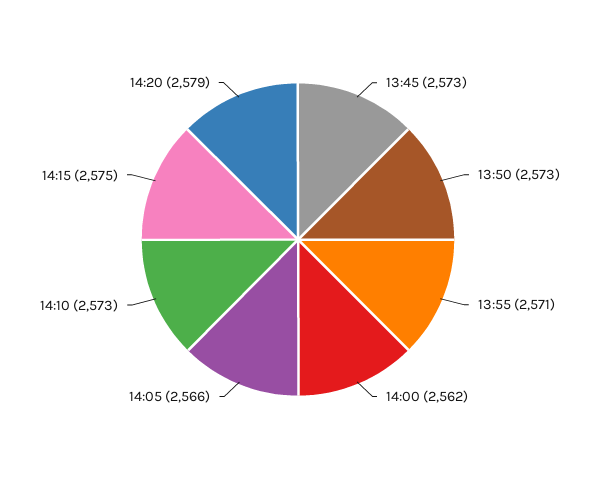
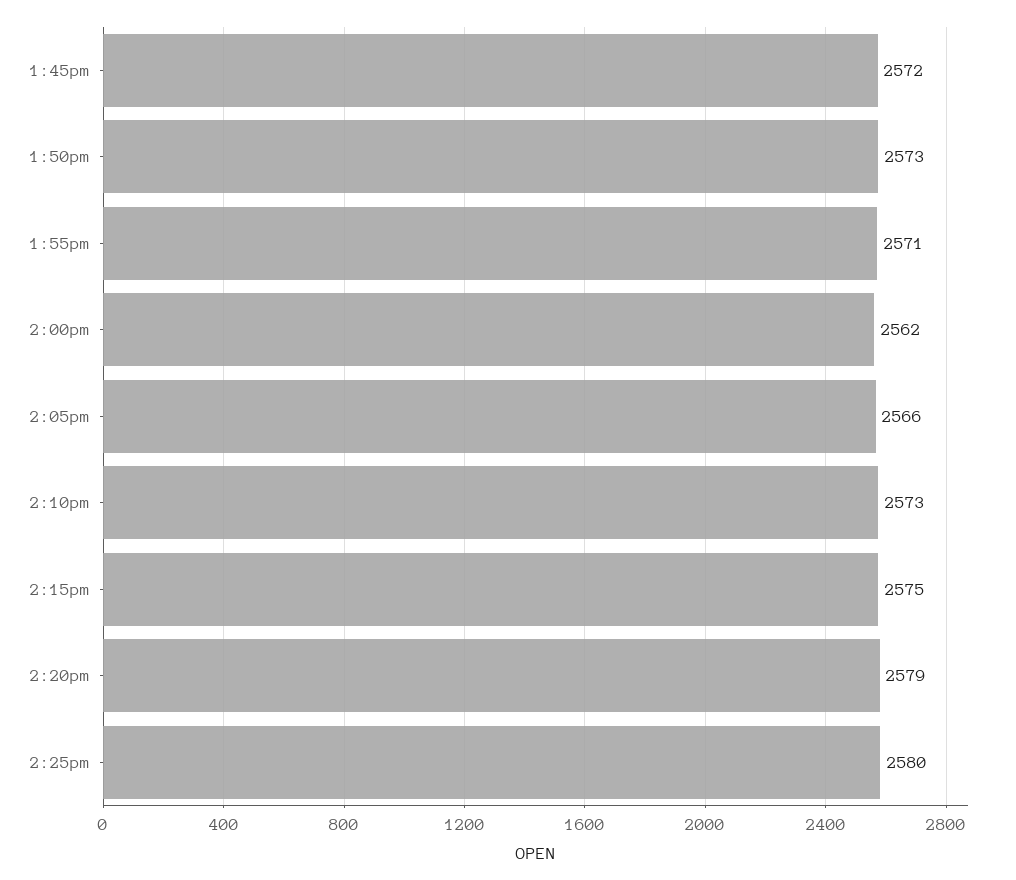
13:45: 2573 -> 2572
2:25pm: none -> 2580

